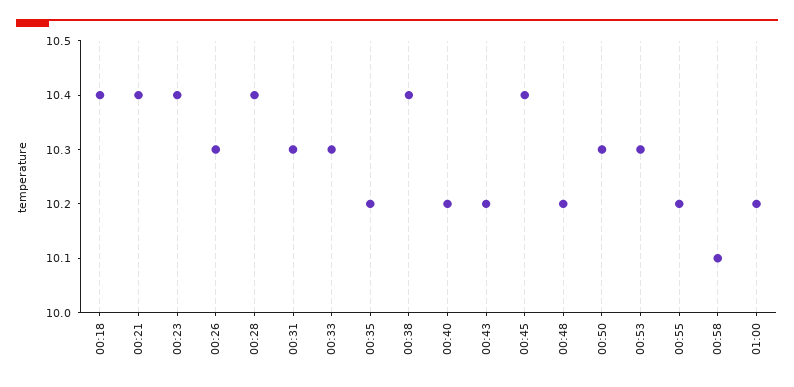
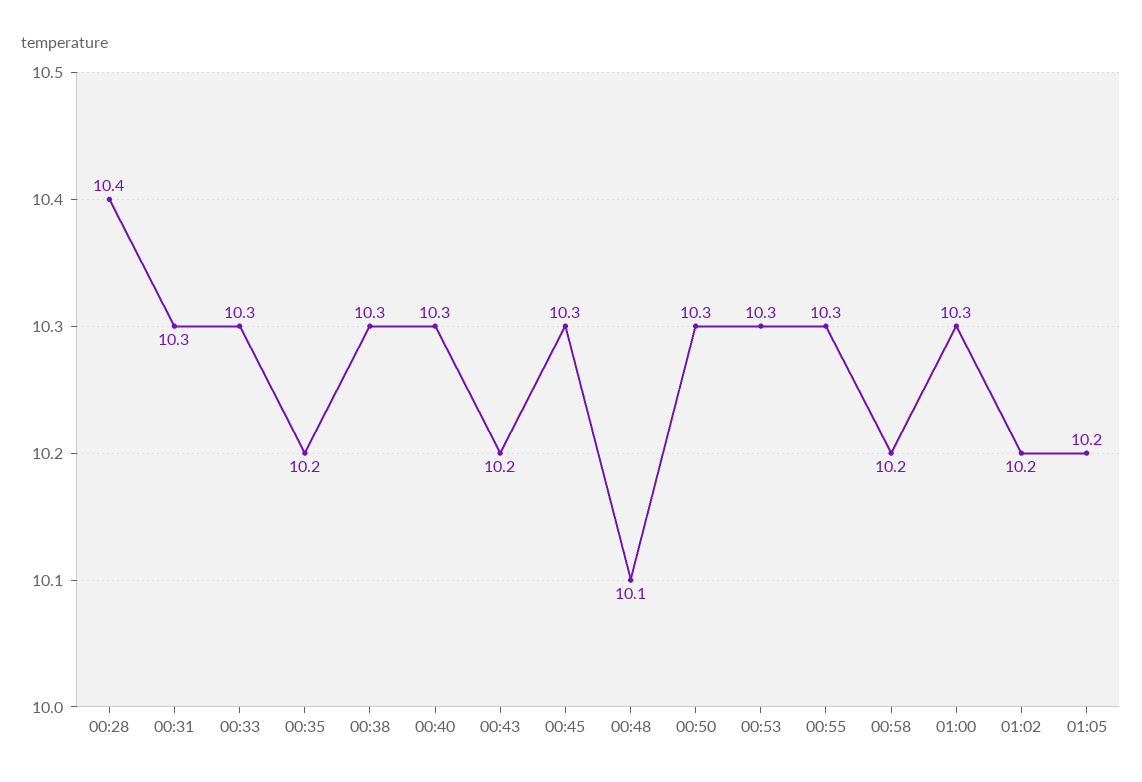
00:18: 10.4 -> none
00:21: 10.4 -> none
00:23: 10.4 -> none
00:26: 10.3 -> none
00:38: 10.4 -> 10.3
00:40: 10.2 -> 10.3
00:45: 10.4 -> 10.3
00:48: 10.2 -> 10.1
00:55: 10.2 -> 10.3
00:58: 10.1 -> 10.2
01:00: 10.2 -> 10.3
01:02: none -> 10.2
01:05: none -> 10.2

